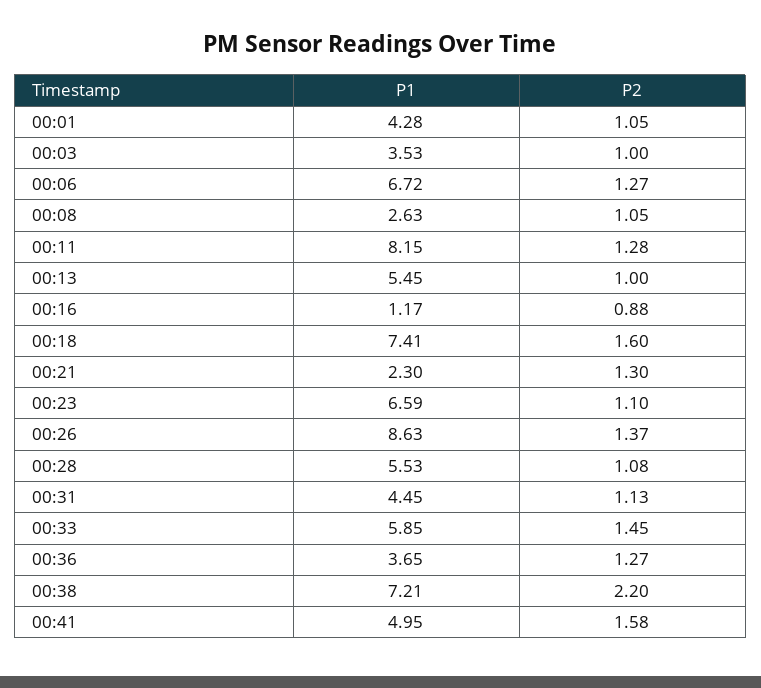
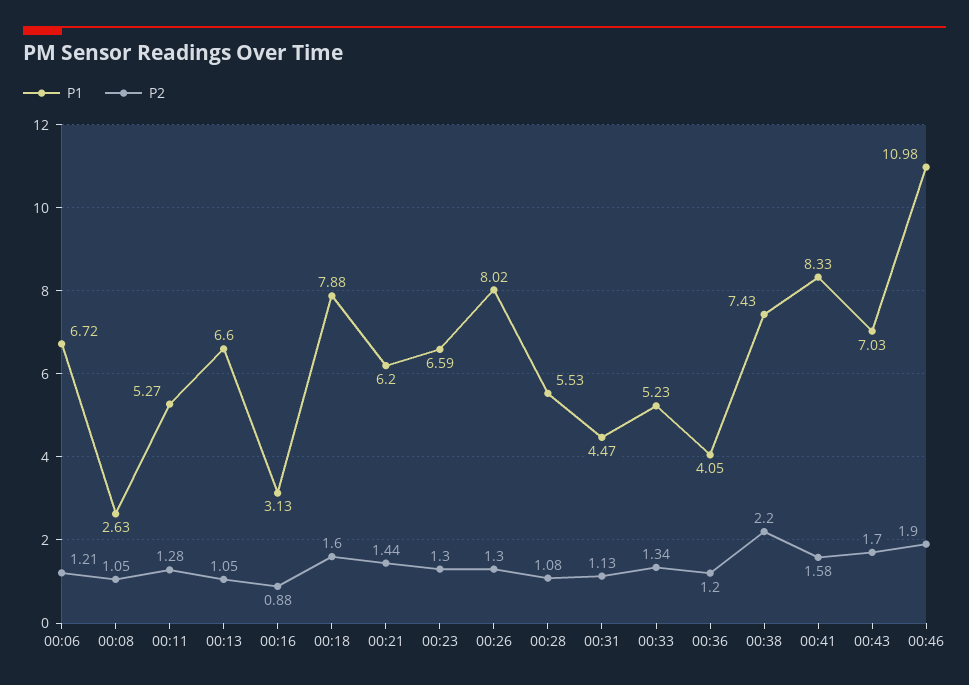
P1, 00:01: 4.28 -> none
P2, 00:01: 1.05 -> none
P1, 00:03: 3.53 -> none
P2, 00:03: 1 -> none
P2, 00:06: 1.27 -> 1.21
P1, 00:11: 8.15 -> 5.27
P1, 00:13: 5.45 -> 6.6
P2, 00:13: 1 -> 1.05
P1, 00:16: 1.17 -> 3.13
P1, 00:18: 7.41 -> 7.88
P1, 00:21: 2.3 -> 6.2
P2, 00:21: 1.3 -> 1.44
P2, 00:23: 1.1 -> 1.3
P1, 00:26: 8.63 -> 8.02
P2, 00:26: 1.37 -> 1.3
P1, 00:31: 4.45 -> 4.47
P1, 00:33: 5.85 -> 5.23
P2, 00:33: 1.45 -> 1.34
P1, 00:36: 3.65 -> 4.05
P2, 00:36: 1.27 -> 1.2
P1, 00:38: 7.21 -> 7.43
P1, 00:41: 4.95 -> 8.33
P1, 00:43: none -> 7.03
P2, 00:43: none -> 1.7
P1, 00:46: none -> 10.98
P2, 00:46: none -> 1.9

